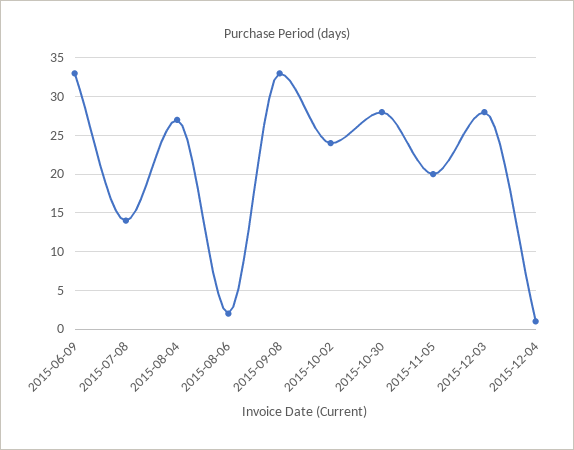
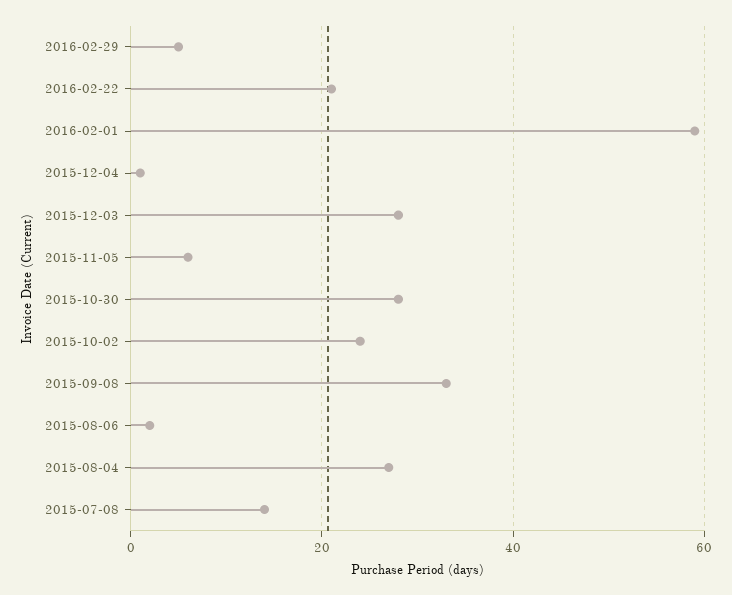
2015-06-09: 33 -> none
2015-11-05: 20 -> 5
2016-02-29: none -> 5
2016-02-22: none -> 20
2016-02-01: none -> 60

